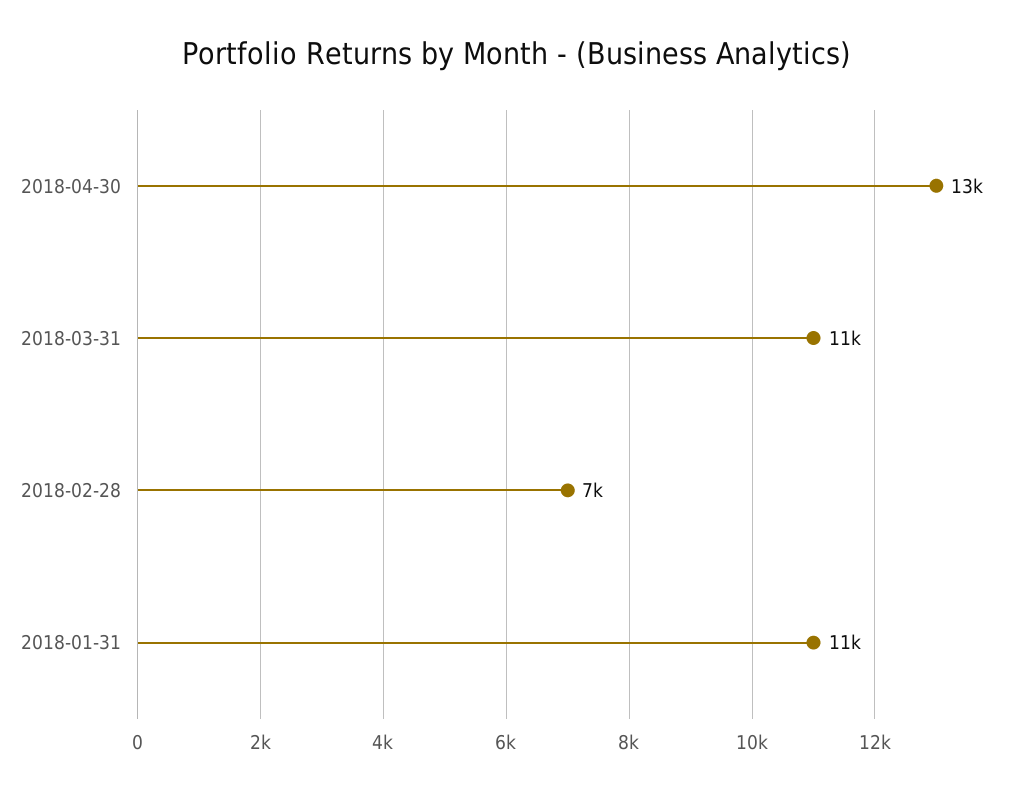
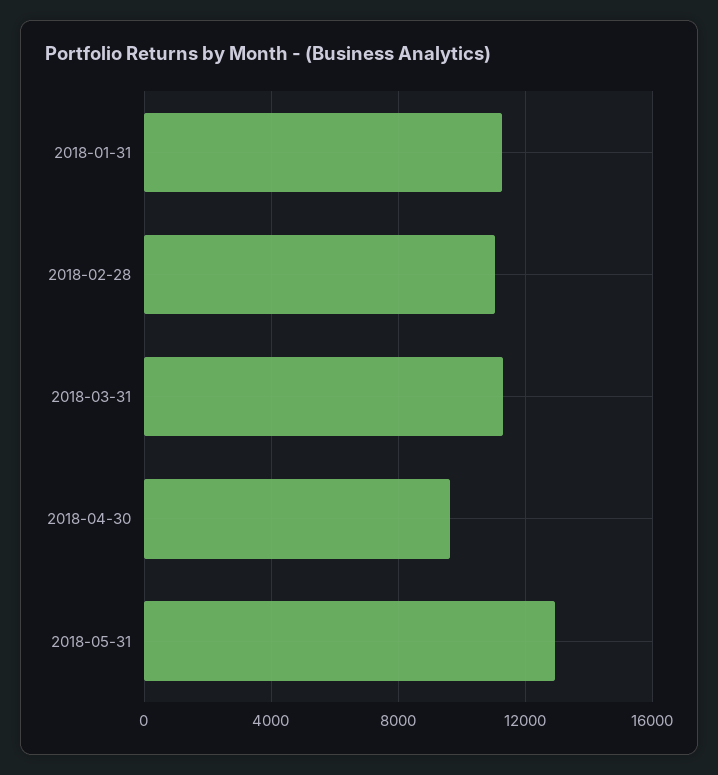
2018-04-30: 13000 -> 9500
2018-02-28: 7000 -> 11000
2018-05-31: none -> 13000

